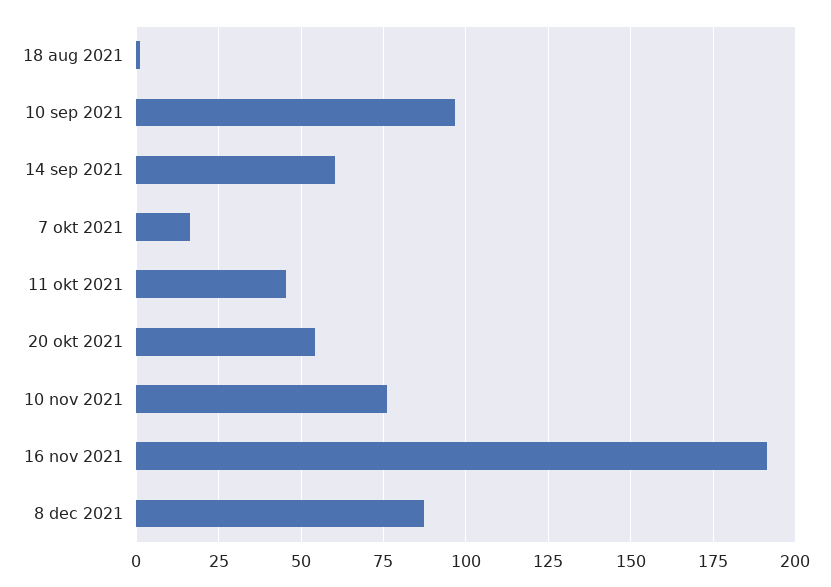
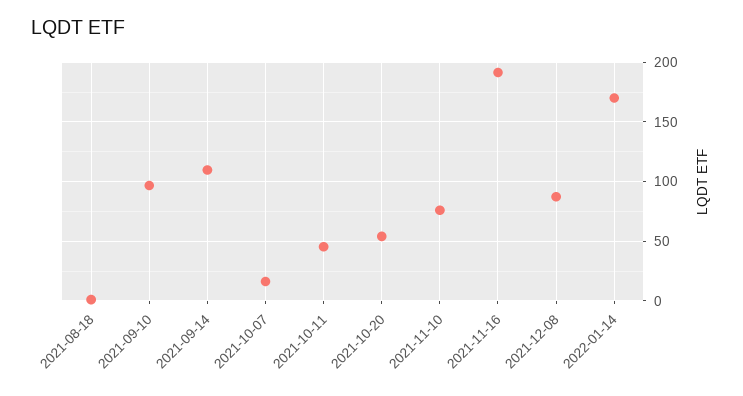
14 sep 2021: 60 -> 110
2022-01-14: none -> 170

